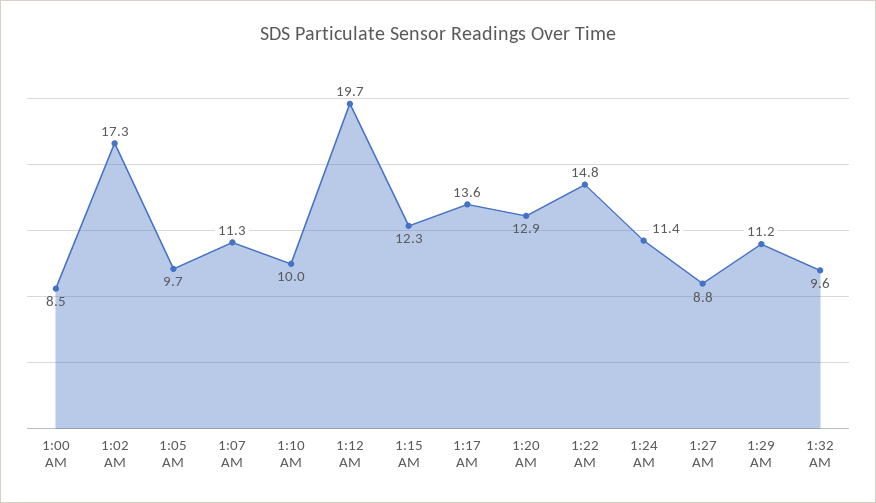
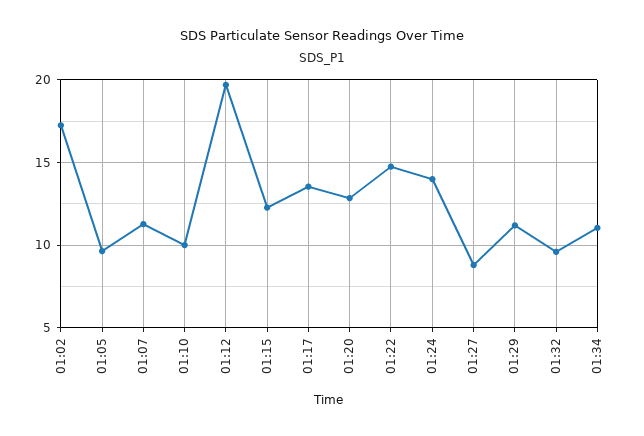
1:00 AM: 8.5 -> none
1:24 AM: 11.4 -> 14
01:34: none -> 11

